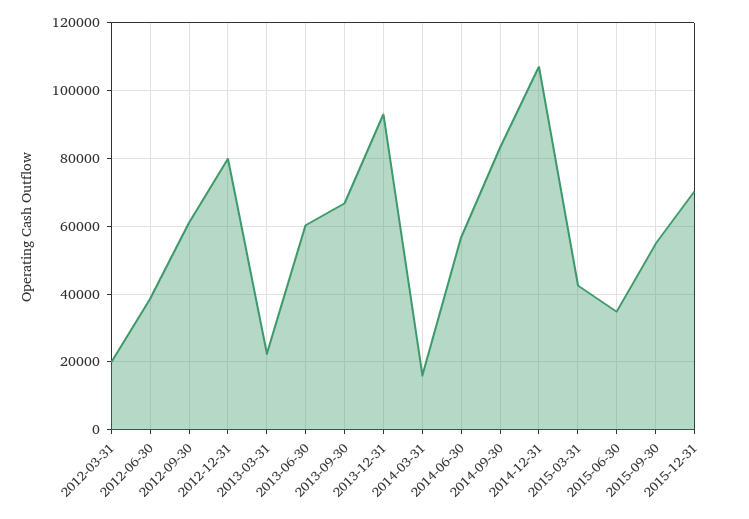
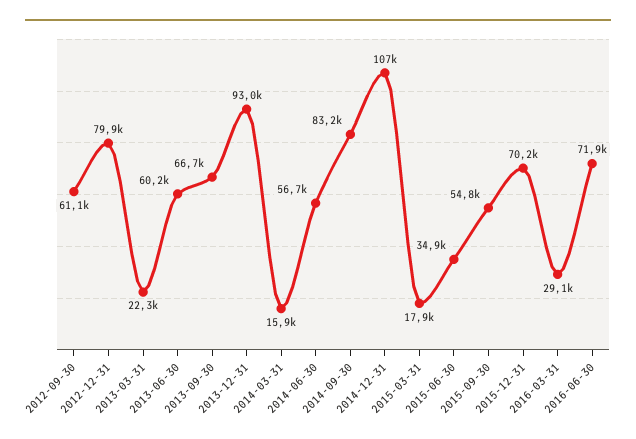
2012-03-31: 20000 -> none
2012-06-30: 38000 -> none
2015-03-31: 42000 -> 17900
2016-03-31: none -> 29100
2016-06-30: none -> 71900

